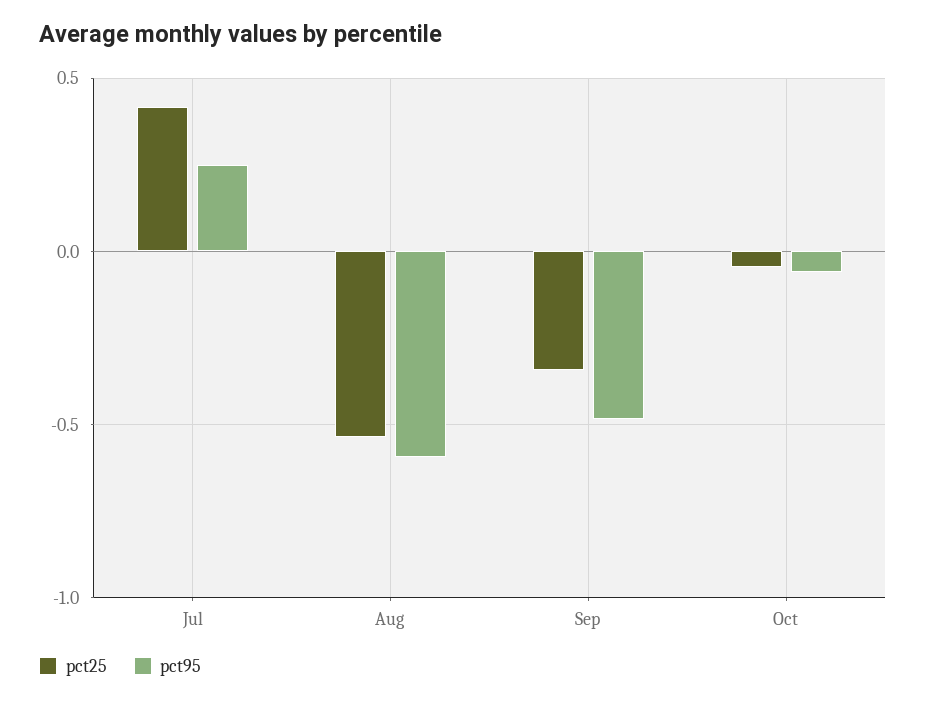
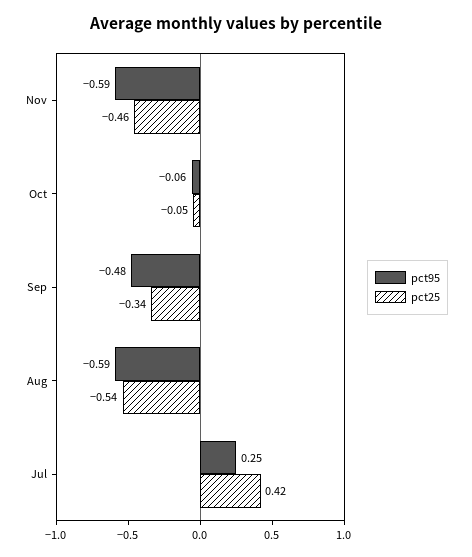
pct95, Nov: none -> -0.59
pct25, Nov: none -> -0.46

